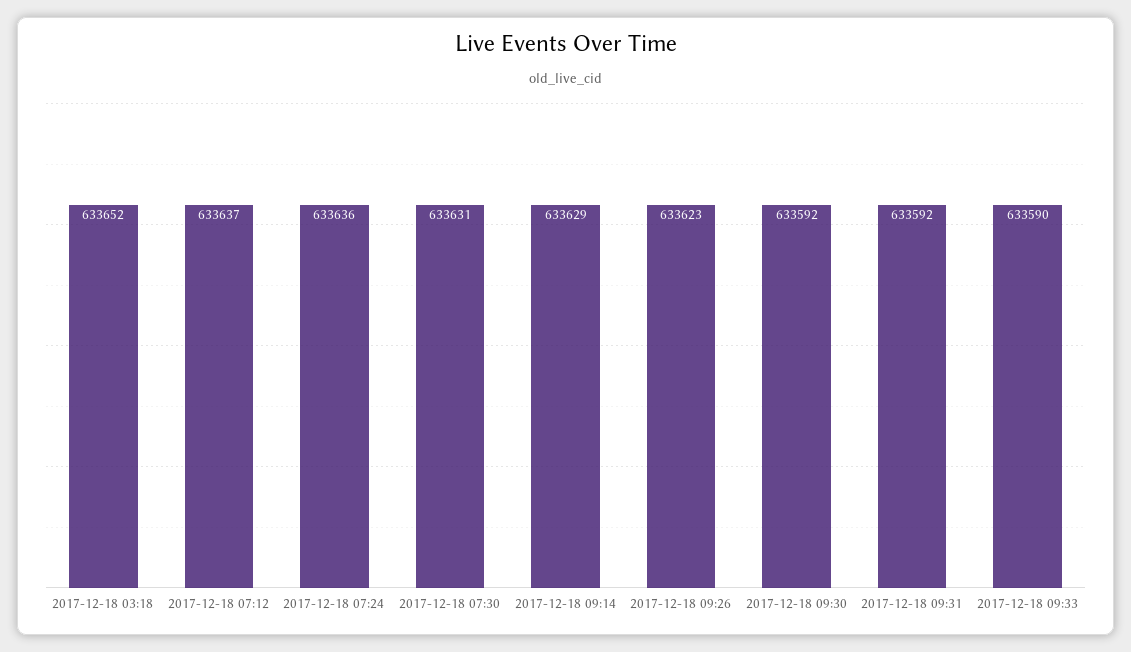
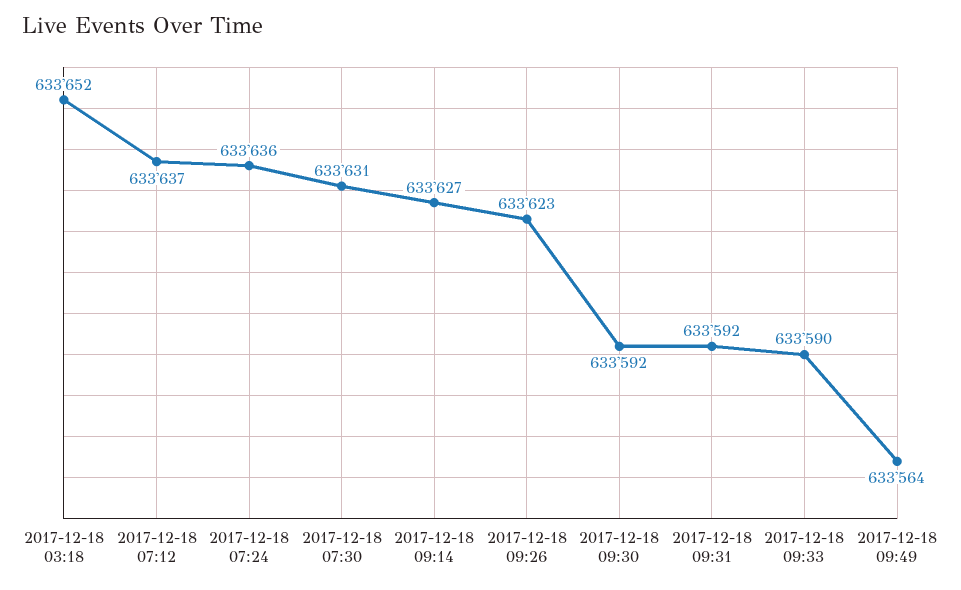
2017-12-18 09:14: 633629 -> 633627
2017-12-18 09:49: none -> 633564

